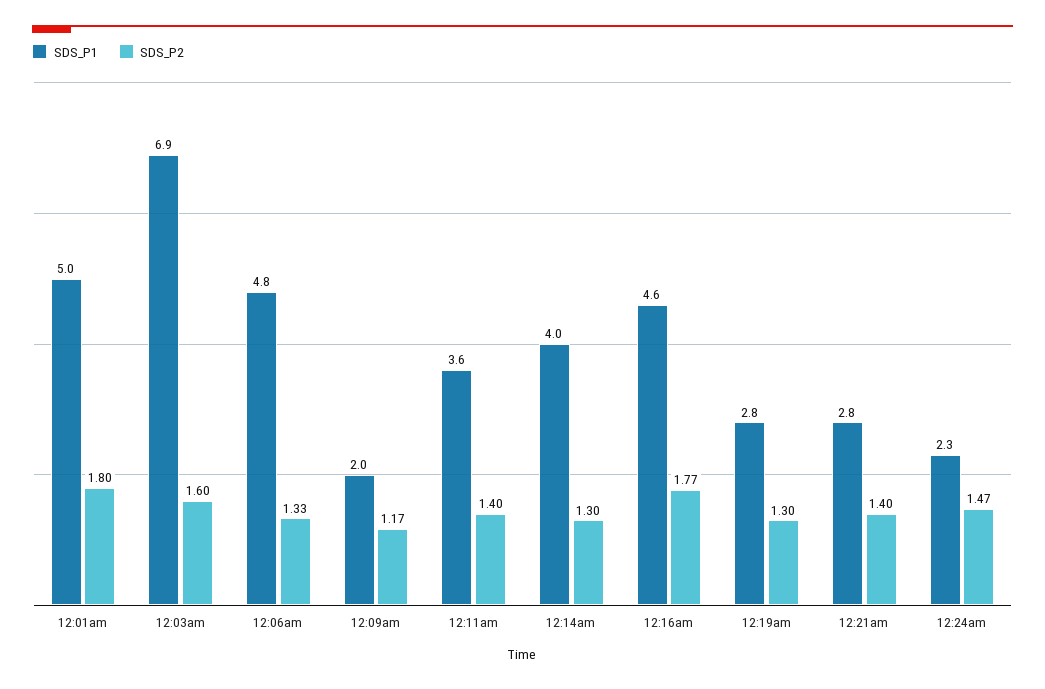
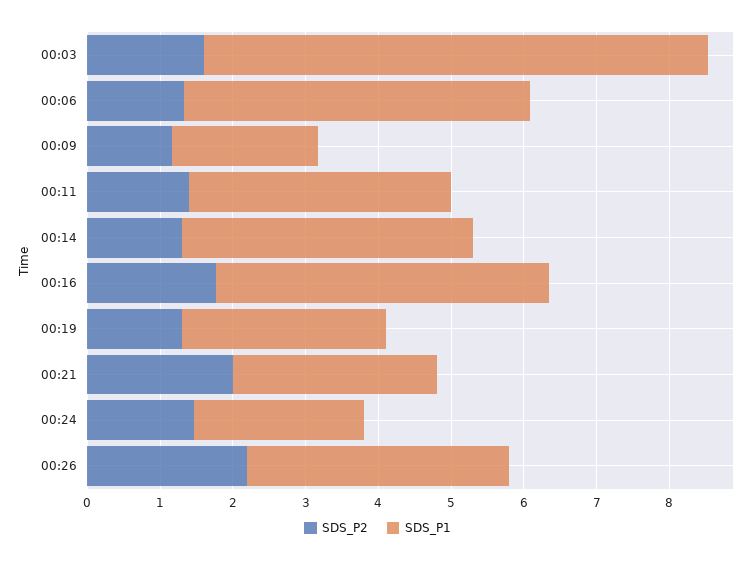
SDS_P1, 12:01am: 5 -> none
SDS_P2, 12:01am: 1.8 -> none
SDS_P2, 12:21am: 1.4 -> 2
SDS_P2, 00:26: none -> 2.2
SDS_P1, 00:26: none -> 3.6

